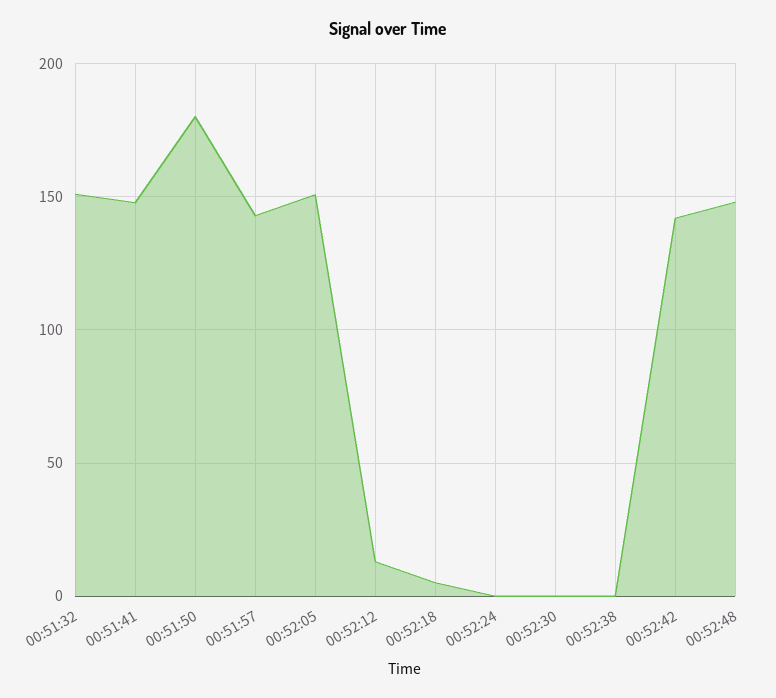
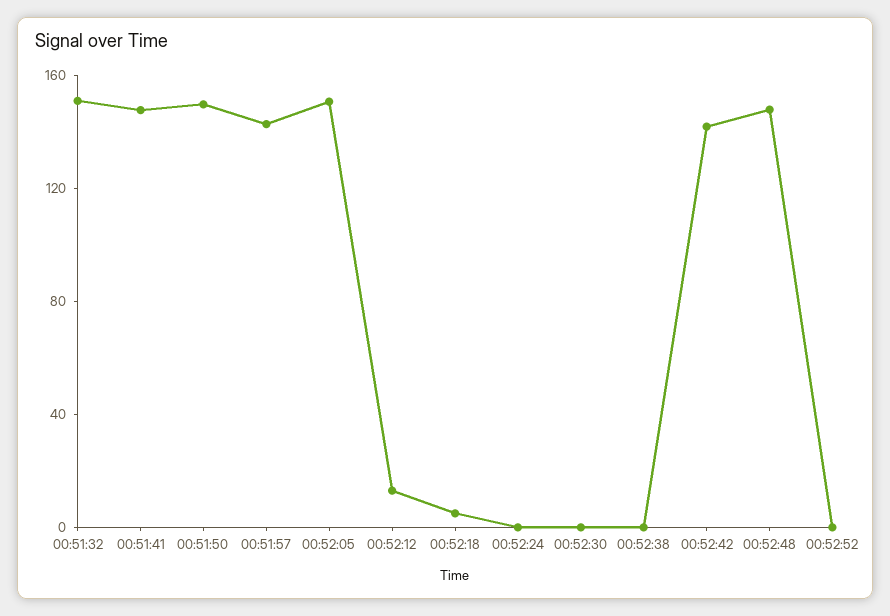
00:51:50: 180 -> 150
00:52:52: none -> 0

